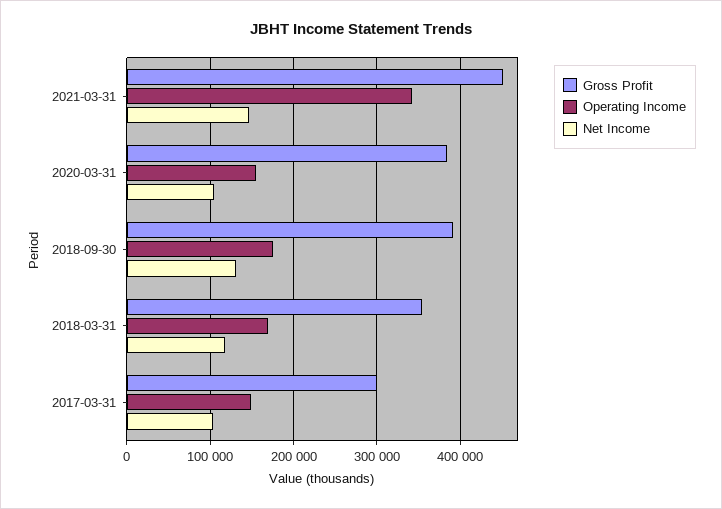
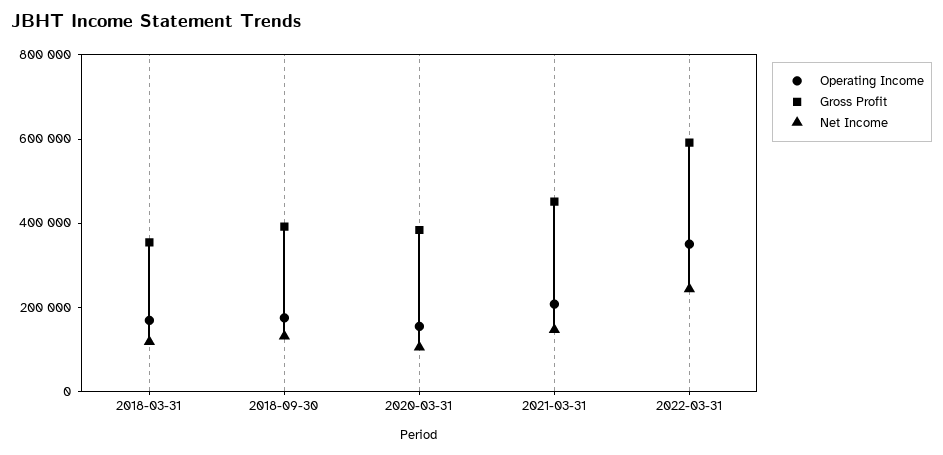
Operating Income, 2021-03-31: 340000 -> 200000
Gross Profit, 2017-03-31: 300000 -> none
Operating Income, 2017-03-31: 150000 -> none
Net Income, 2017-03-31: 100000 -> none
Operating Income, 2022-03-31: none -> 350000
Gross Profit, 2022-03-31: none -> 600000
Net Income, 2022-03-31: none -> 250000

